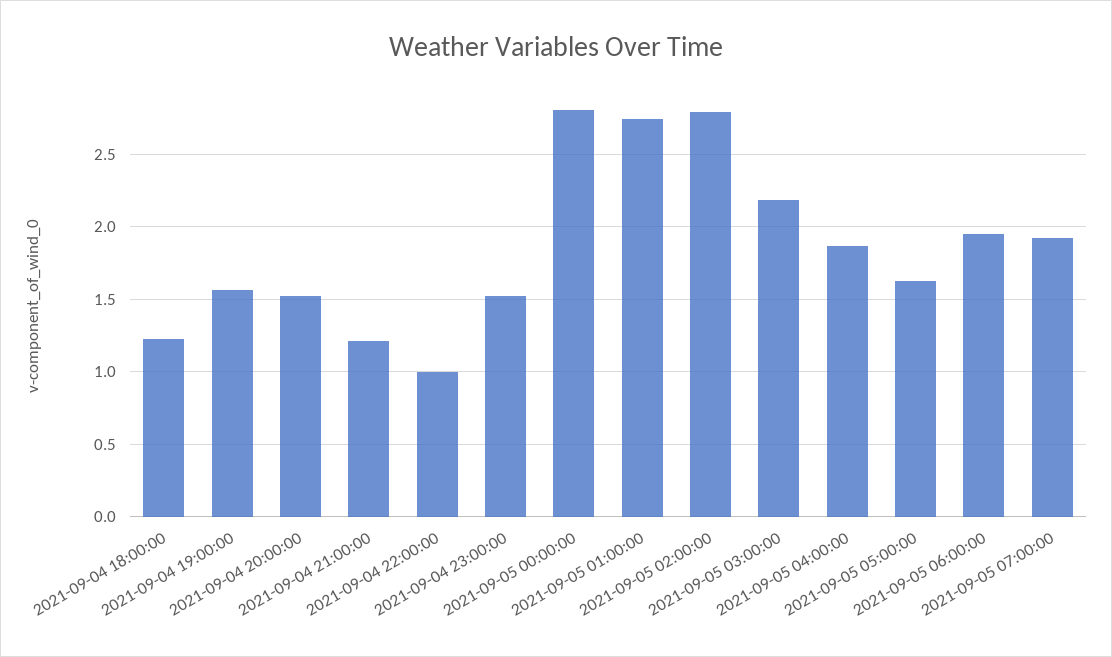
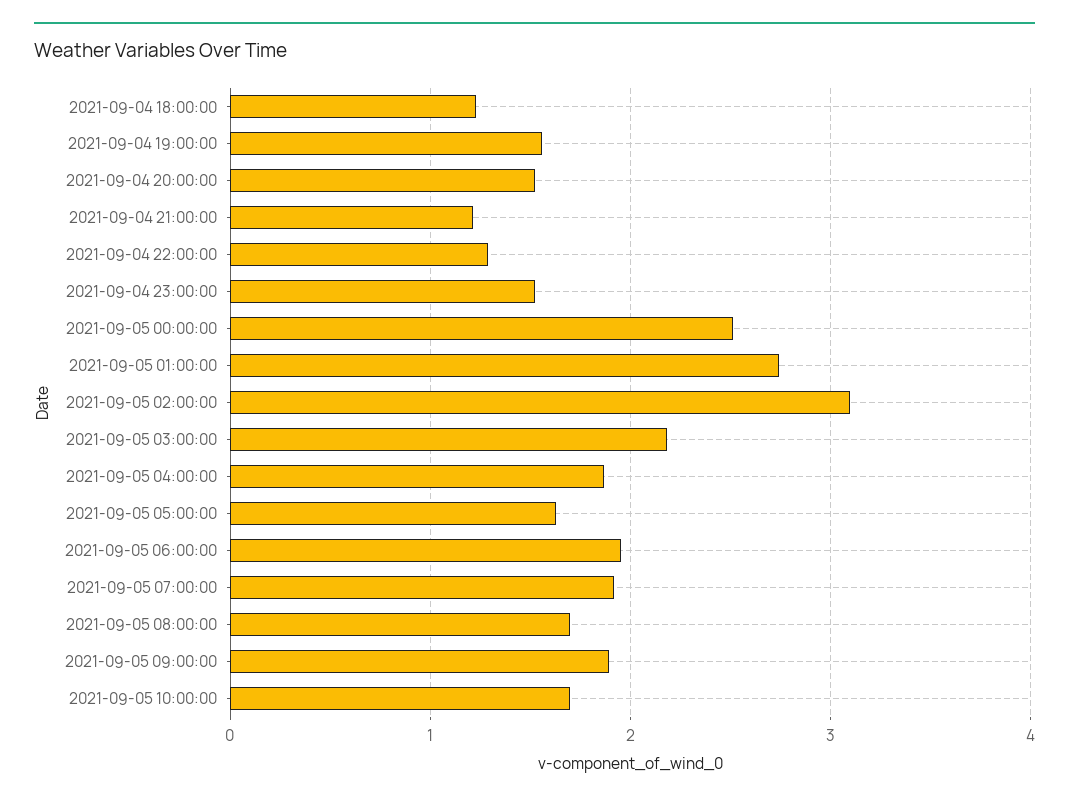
2021-09-04 22:00:00: 1 -> 1.3
2021-09-05 00:00:00: 2.8 -> 2.5
2021-09-05 02:00:00: 2.8 -> 3.1
2021-09-05 08:00:00: none -> 1.7
2021-09-05 09:00:00: none -> 1.9
2021-09-05 10:00:00: none -> 1.7

